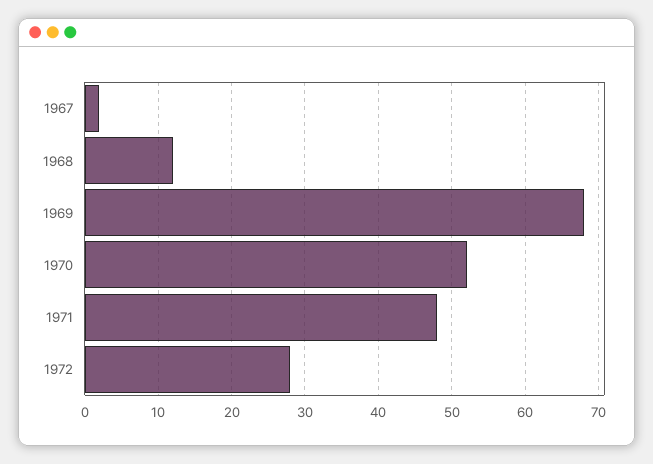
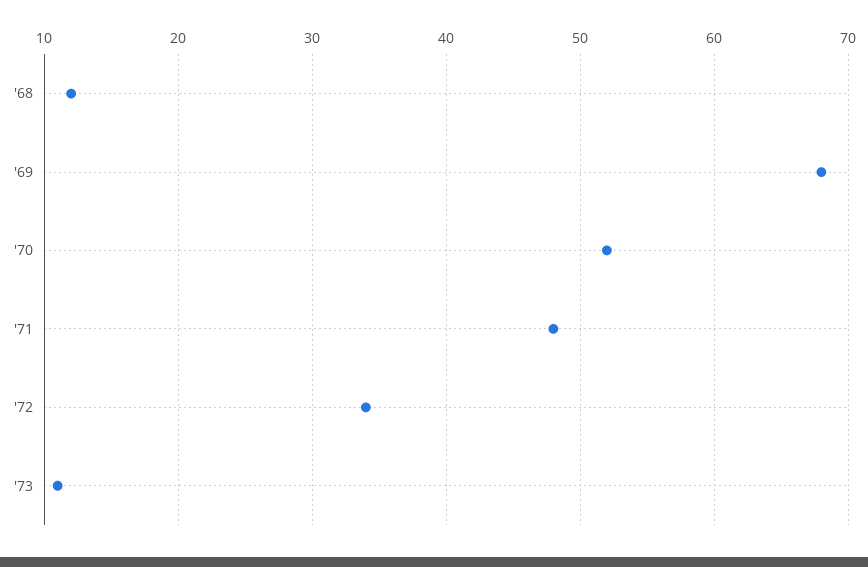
1967: 2 -> none
1972: 28 -> 34
'73: none -> 11

